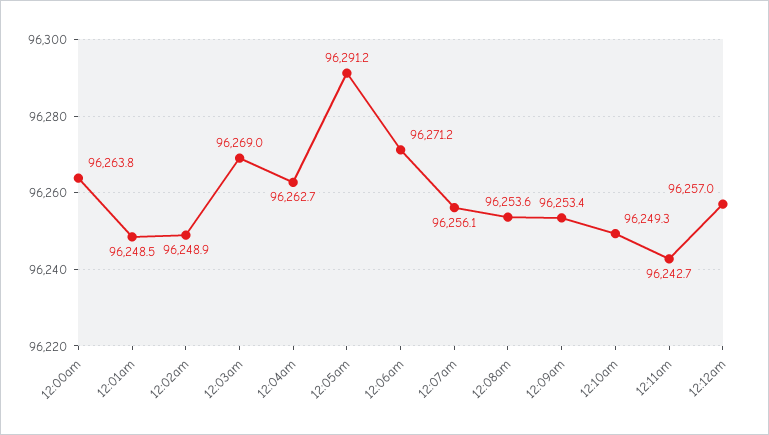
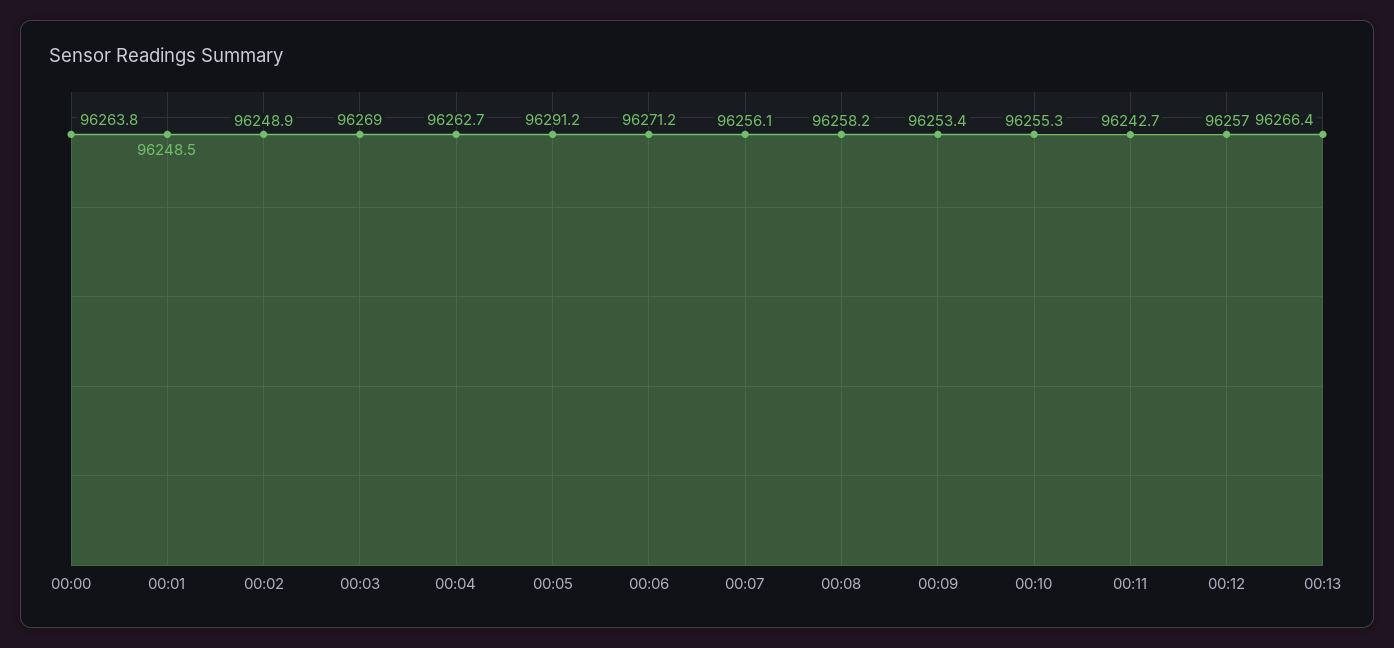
12:08am: 96253.6 -> 96258.2
12:10am: 96249.3 -> 96255.3
00:13: none -> 96266.4

